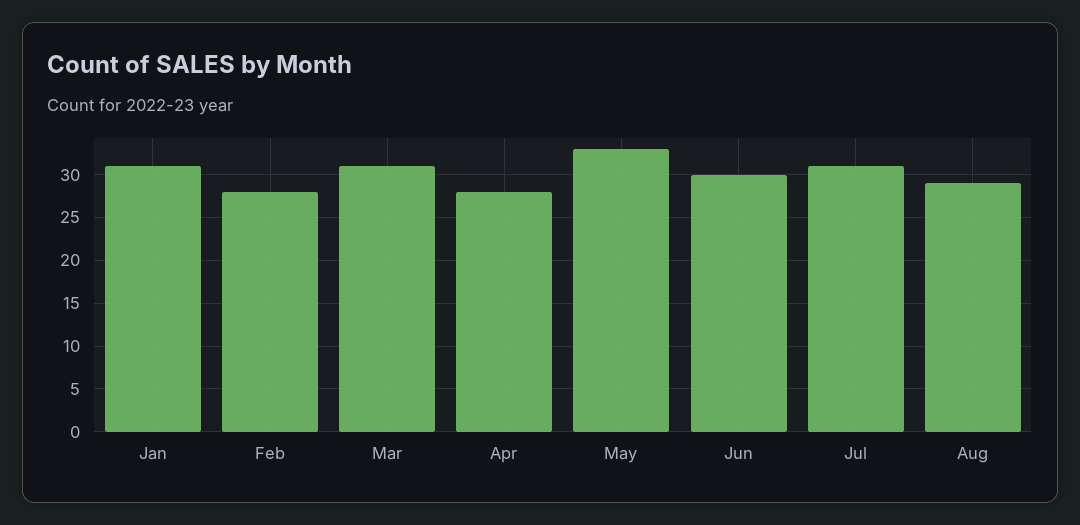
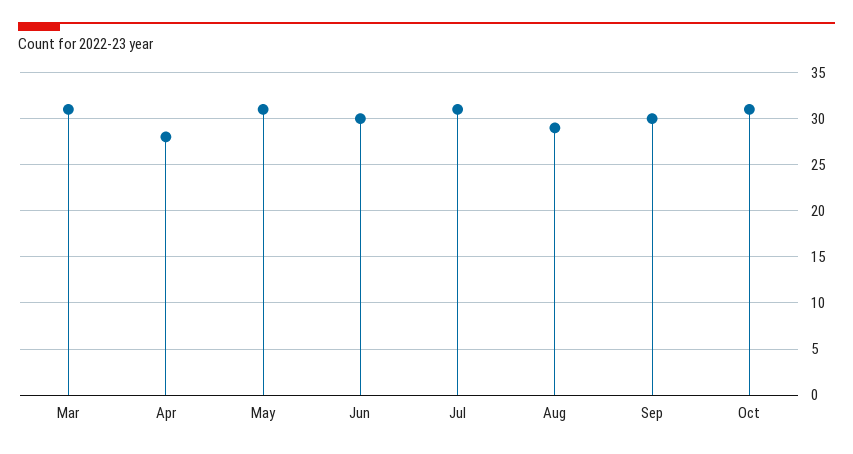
Jan: 31 -> none
Feb: 28 -> none
May: 33 -> 31
Sep: none -> 30
Oct: none -> 31

